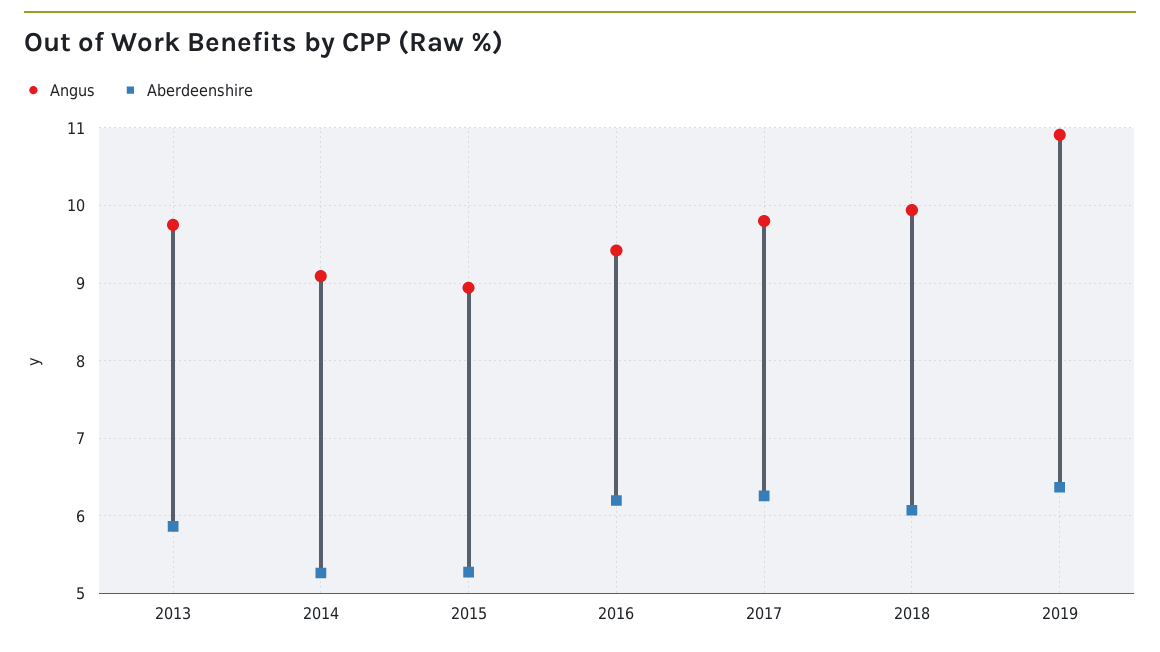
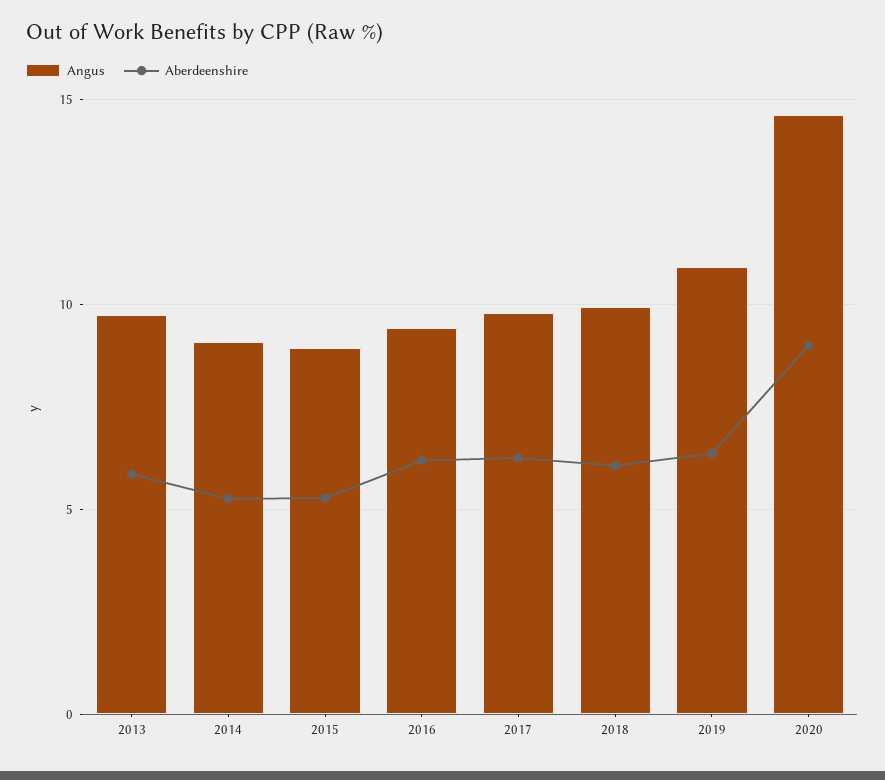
Angus, 2020: none -> 14.5
Aberdeenshire, 2020: none -> 9

